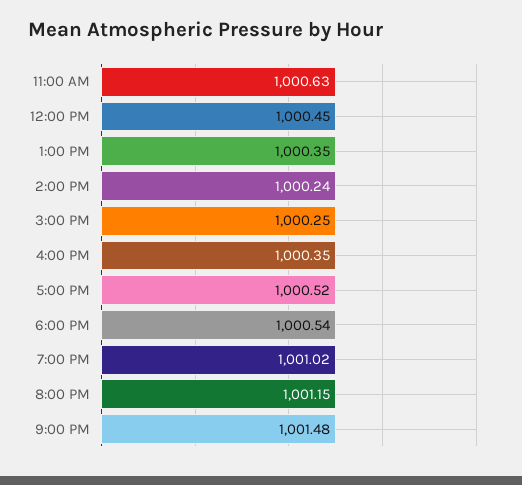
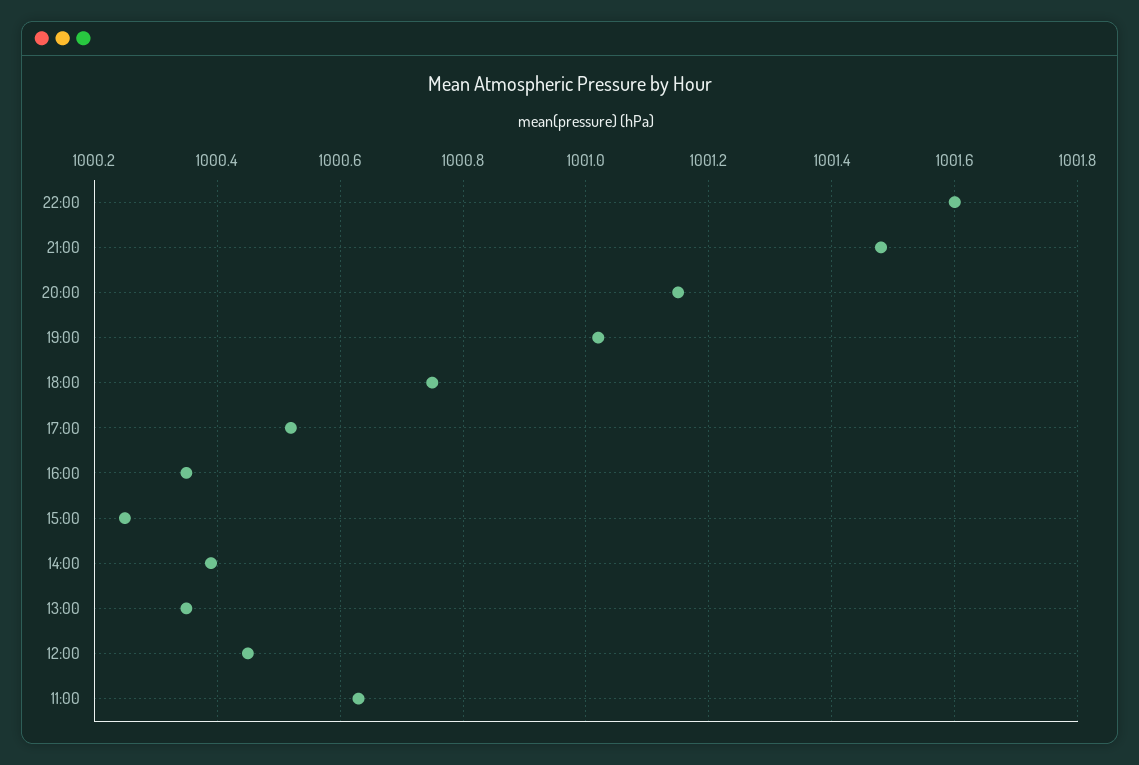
2:00 PM: 1000.24 -> 1000.4
6:00 PM: 1000.54 -> 1000.75
22:00: none -> 1001.6

